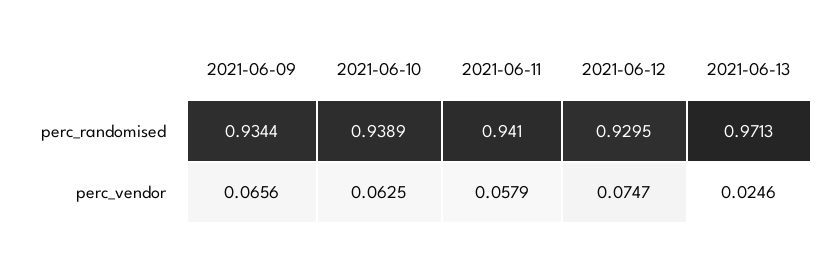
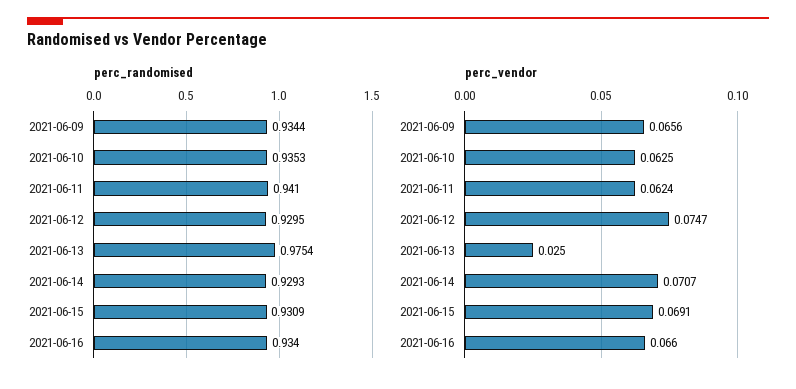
perc_randomised, 2021-06-10: 0.9389 -> 0.9353
perc_randomised, 2021-06-13: 0.9713 -> 0.9754
perc_vendor, 2021-06-11: 0.0579 -> 0.0624
perc_vendor, 2021-06-13: 0.0246 -> 0.025
perc_randomised, 2021-06-14: none -> 0.9293
perc_randomised, 2021-06-15: none -> 0.9309
perc_randomised, 2021-06-16: none -> 0.934
perc_vendor, 2021-06-14: none -> 0.0707
perc_vendor, 2021-06-15: none -> 0.0691
perc_vendor, 2021-06-16: none -> 0.066

